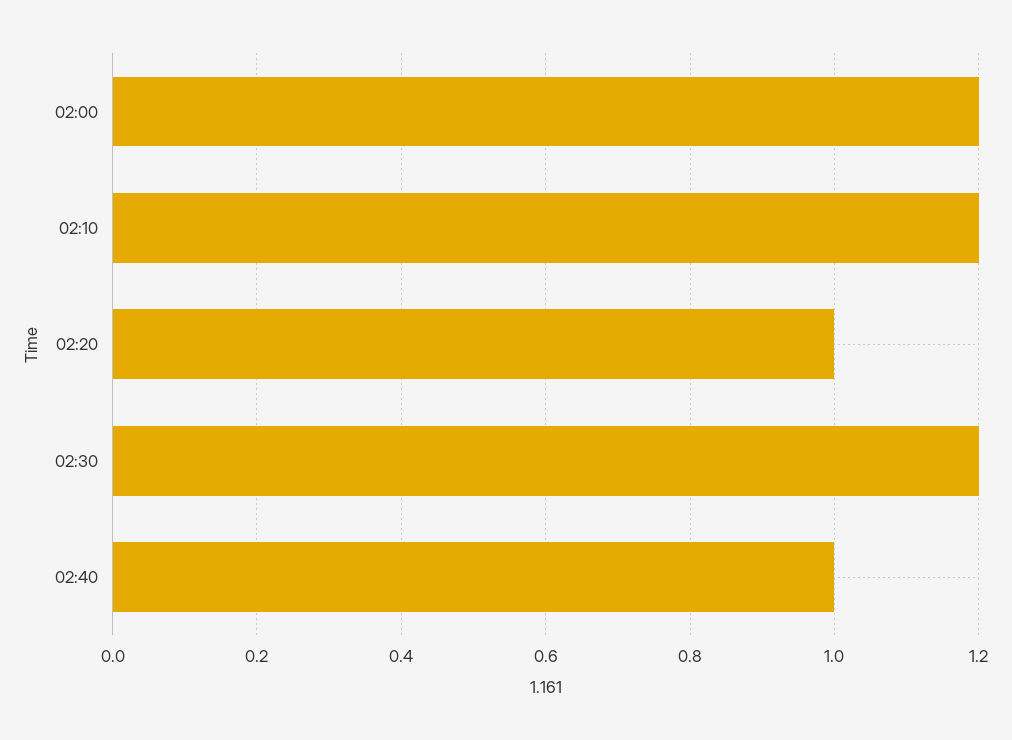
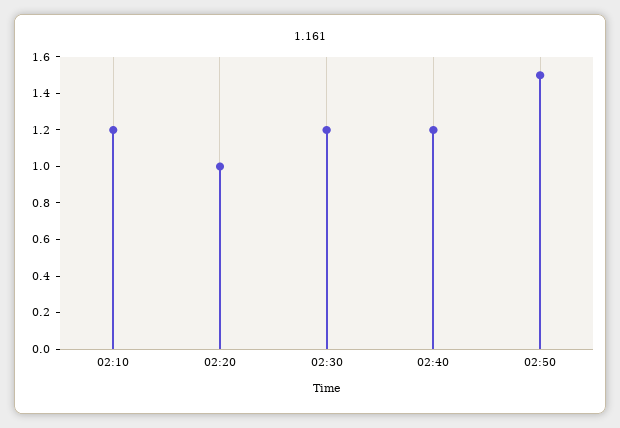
02:00: 1.2 -> none
02:40: 1 -> 1.2
02:50: none -> 1.5

